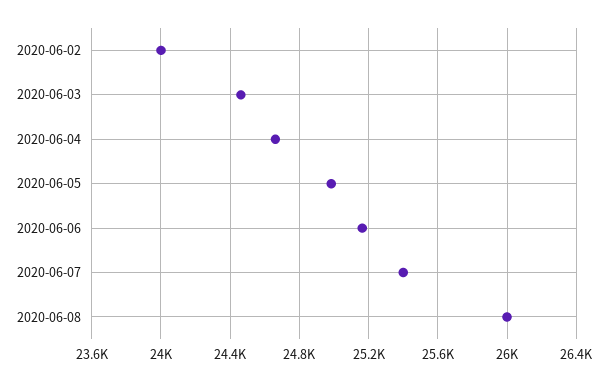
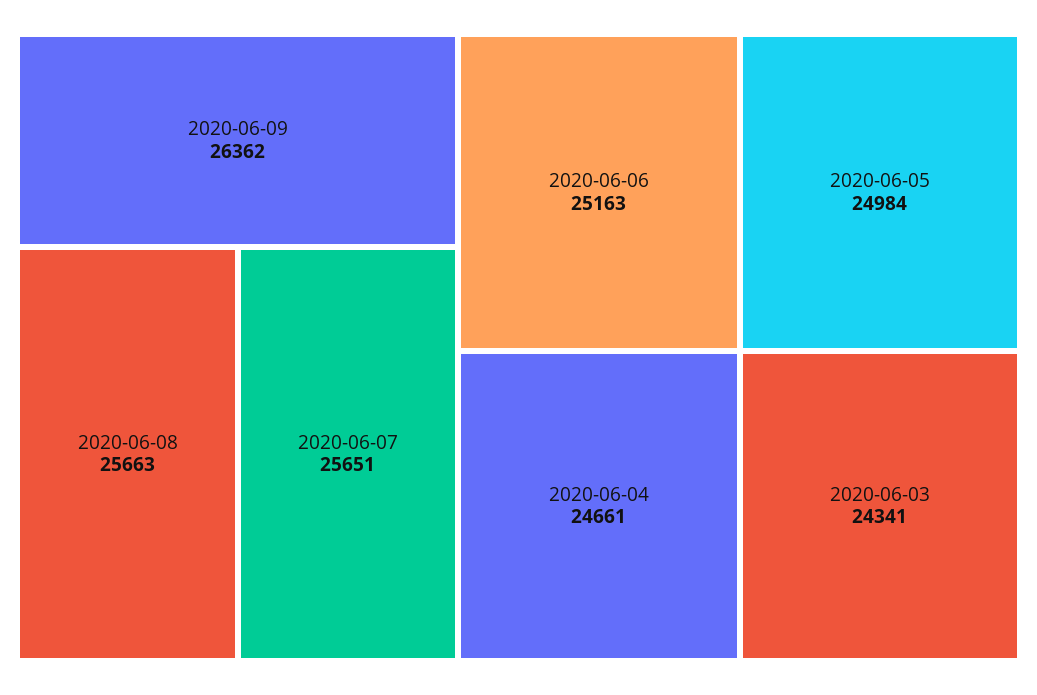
2020-06-02: 24000 -> none
2020-06-03: 24450 -> 24341
2020-06-07: 25400 -> 25651
2020-06-08: 26000 -> 25663
2020-06-09: none -> 26362

